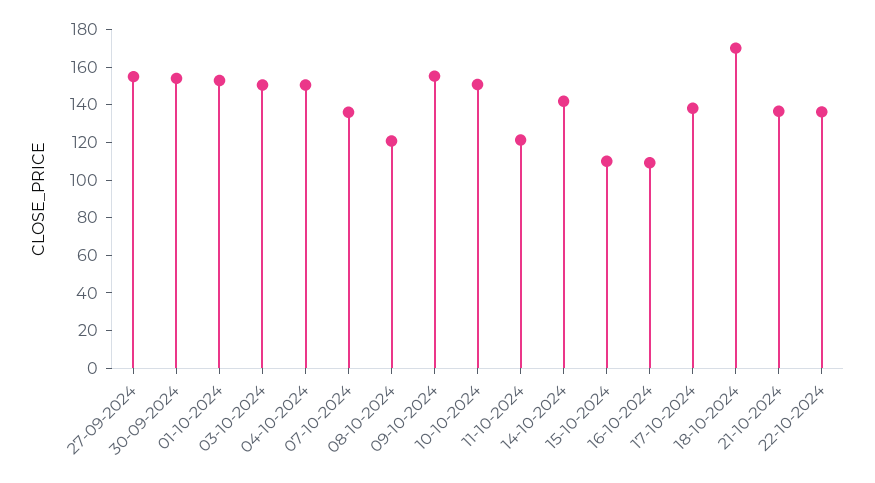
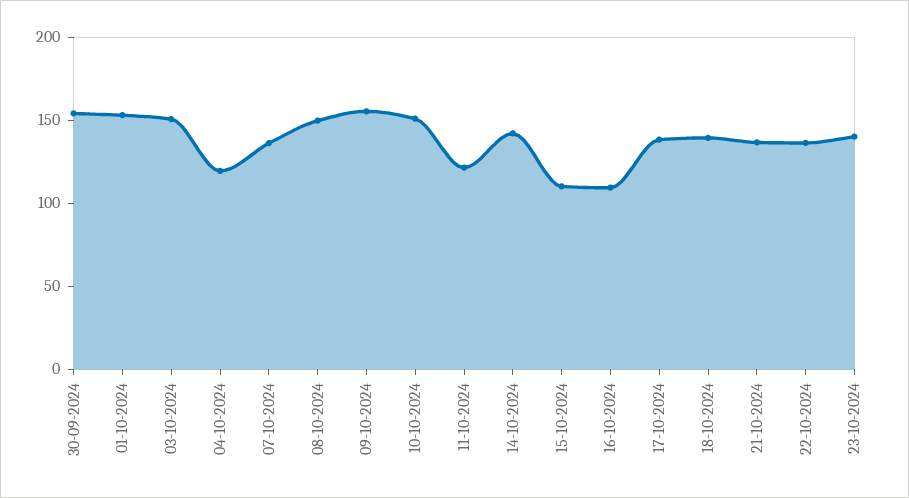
27-09-2024: 155 -> none
04-10-2024: 150 -> 120
08-10-2024: 120 -> 150
18-10-2024: 170 -> 140
23-10-2024: none -> 140

